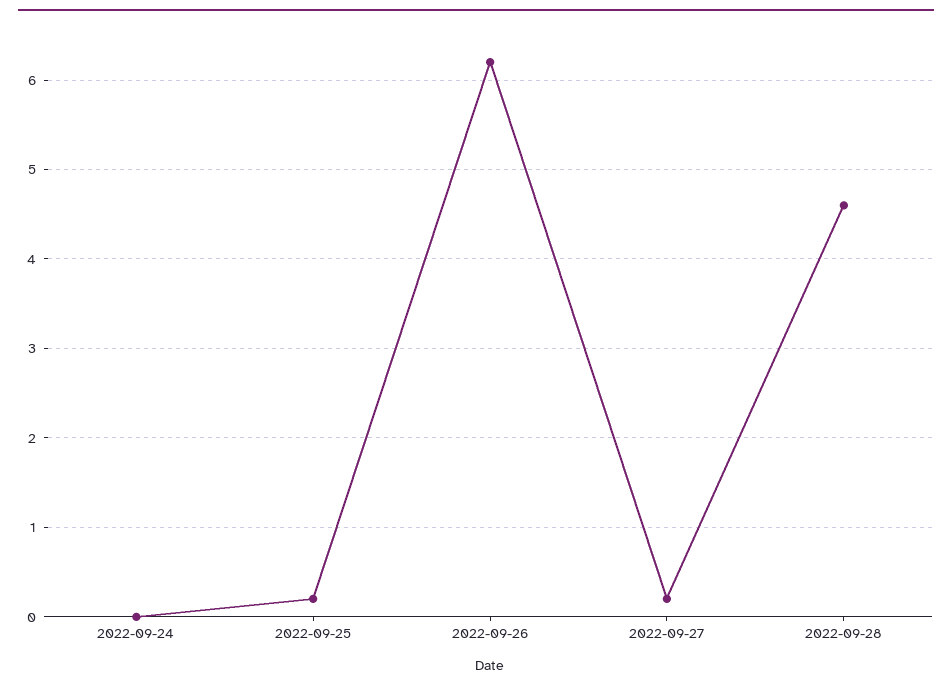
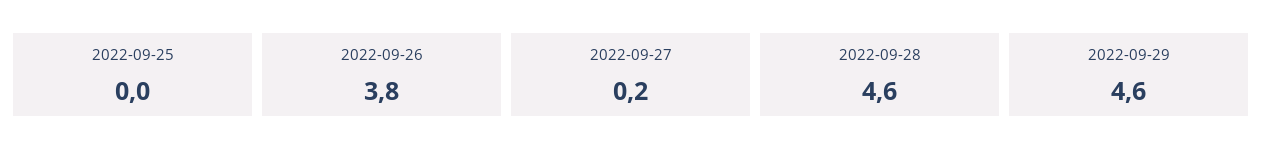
2022-09-24: 0 -> none
2022-09-25: 0.2 -> 0
2022-09-26: 6.2 -> 3.8
2022-09-29: none -> 4.6

